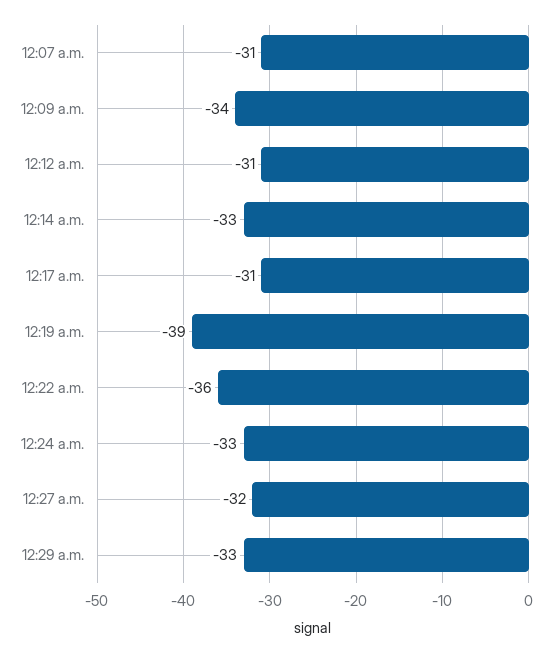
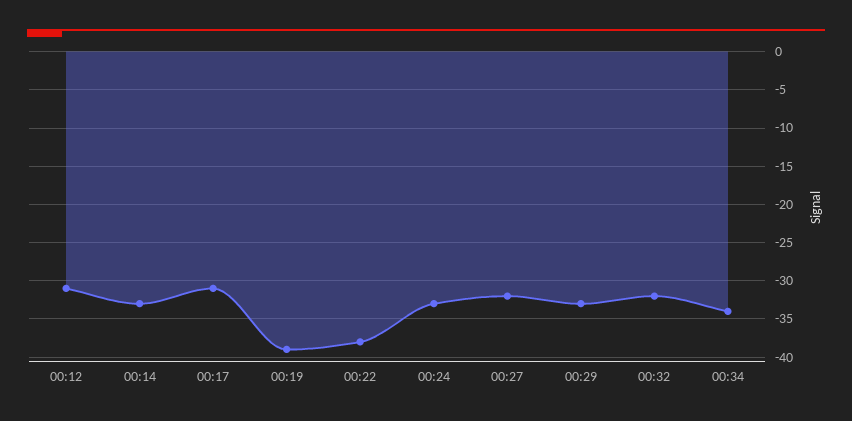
12:07 a.m.: -31 -> none
12:09 a.m.: -34 -> none
12:22 a.m.: -36 -> -38
00:32: none -> -32
00:34: none -> -34

